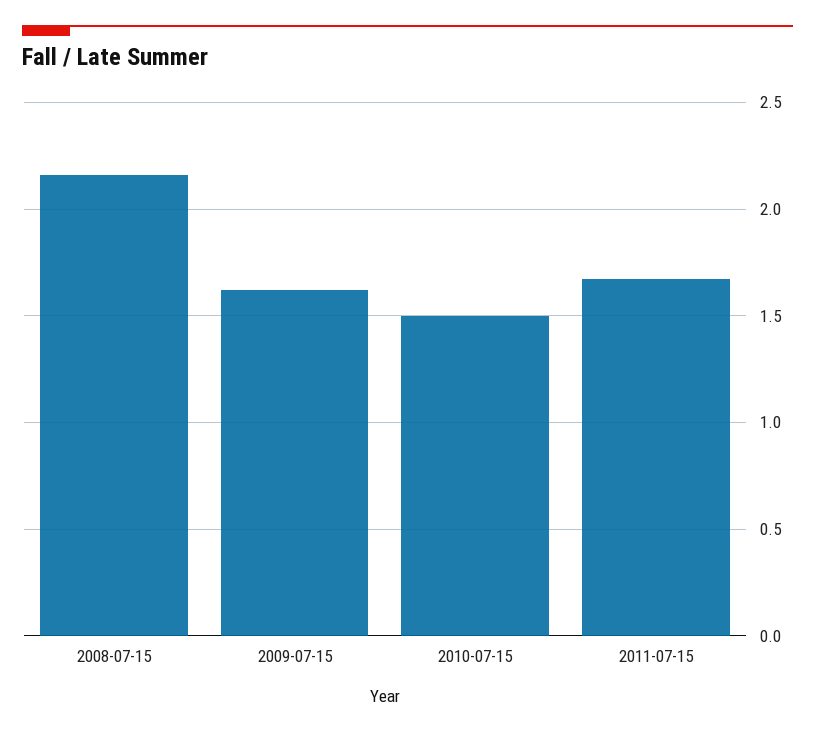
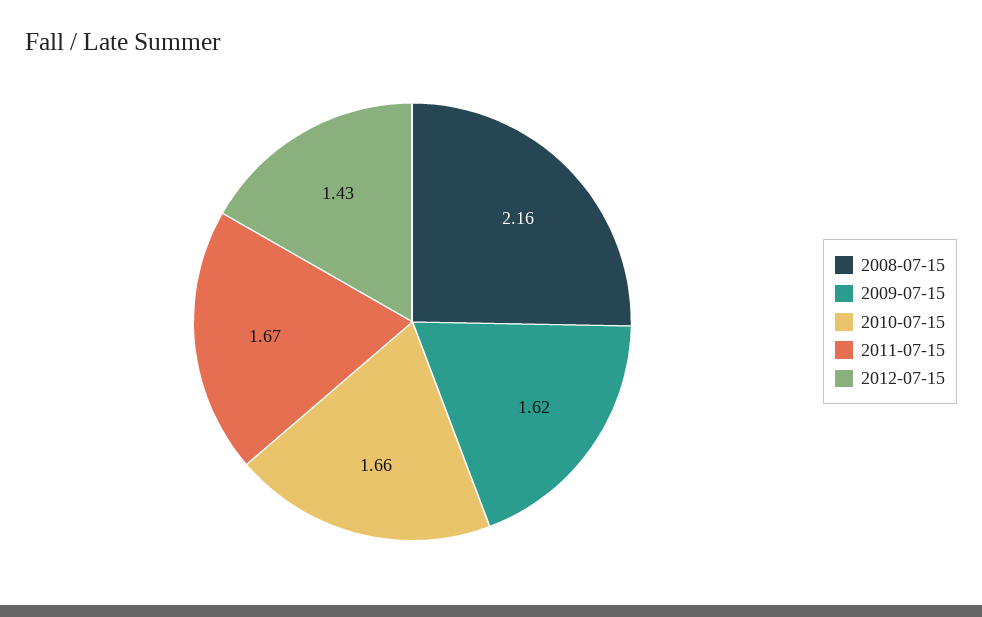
2010-07-15: 1.5 -> 1.66
2012-07-15: none -> 1.43

